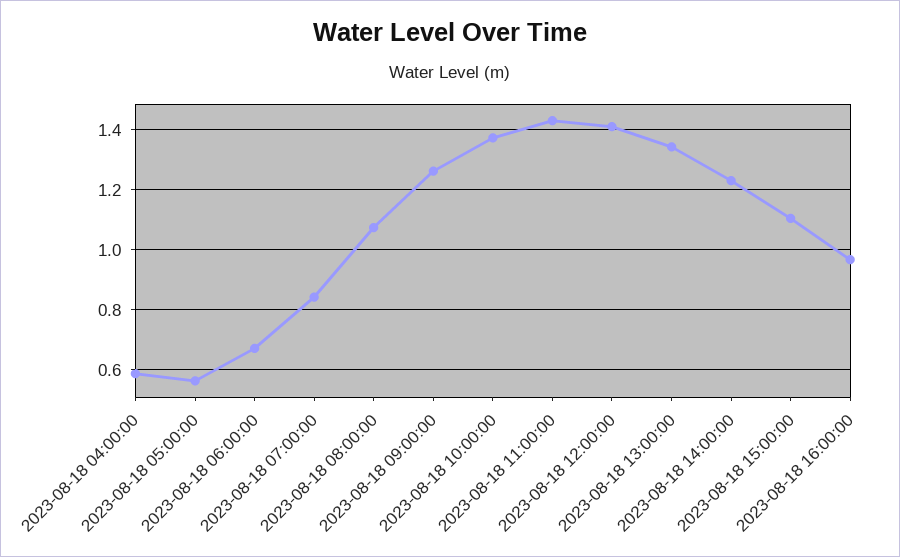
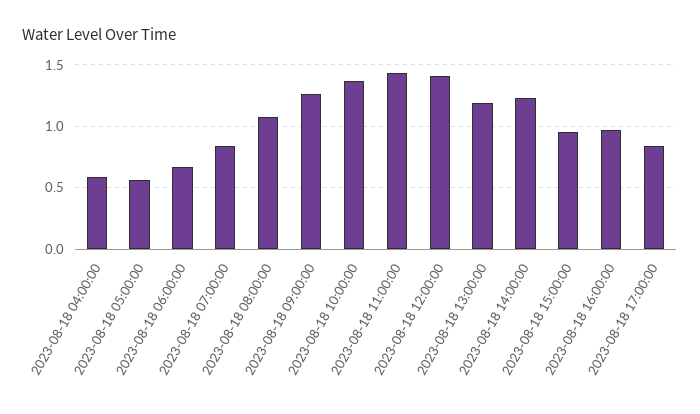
2023-08-18 13:00:00: 1.35 -> 1.2
2023-08-18 15:00:00: 1.1 -> 0.95
2023-08-18 17:00:00: none -> 0.85

